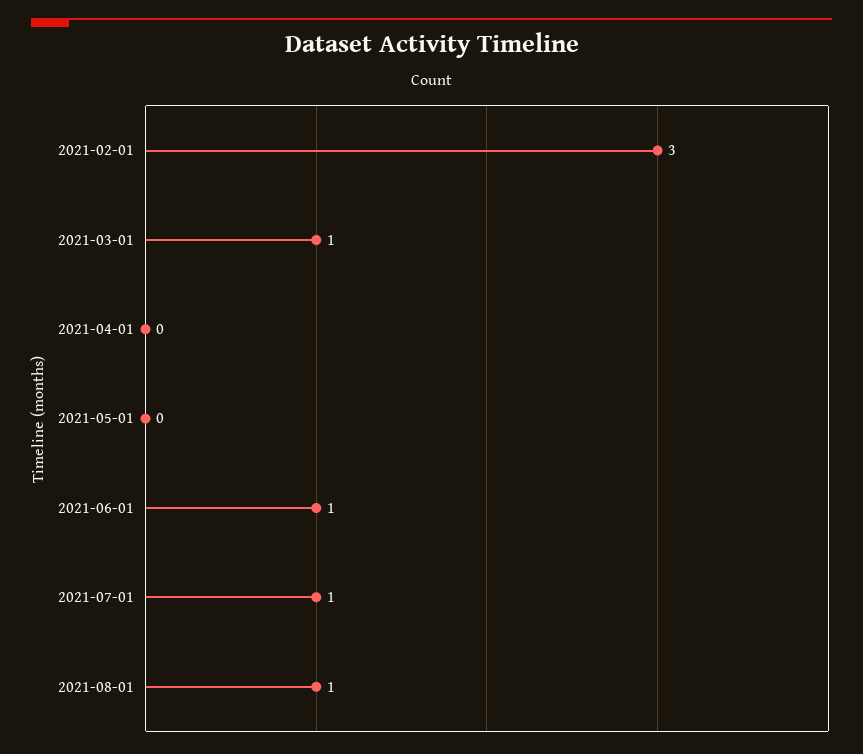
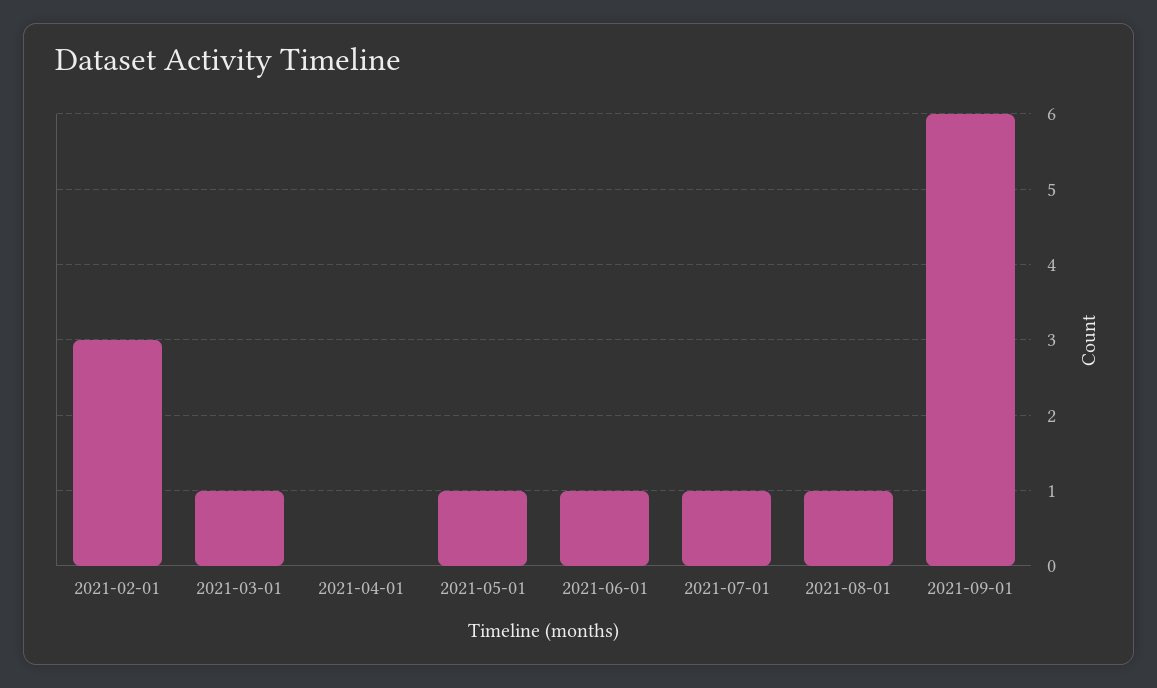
2021-05-01: 0 -> 1
2021-09-01: none -> 6

